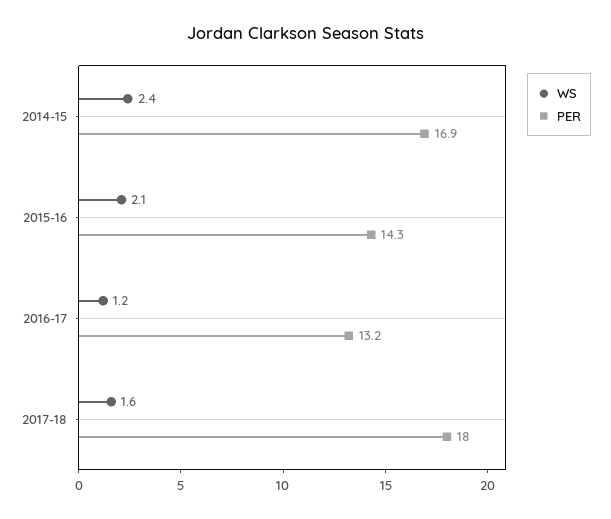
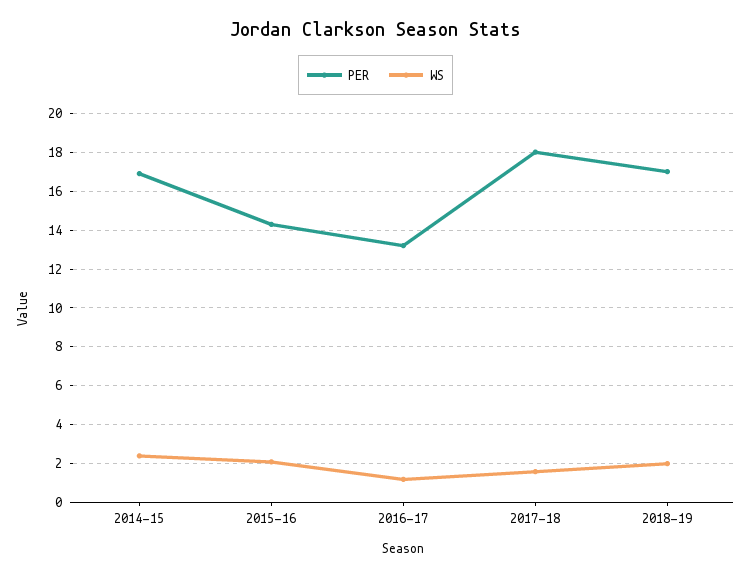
PER, 2018-19: none -> 17
WS, 2018-19: none -> 2

